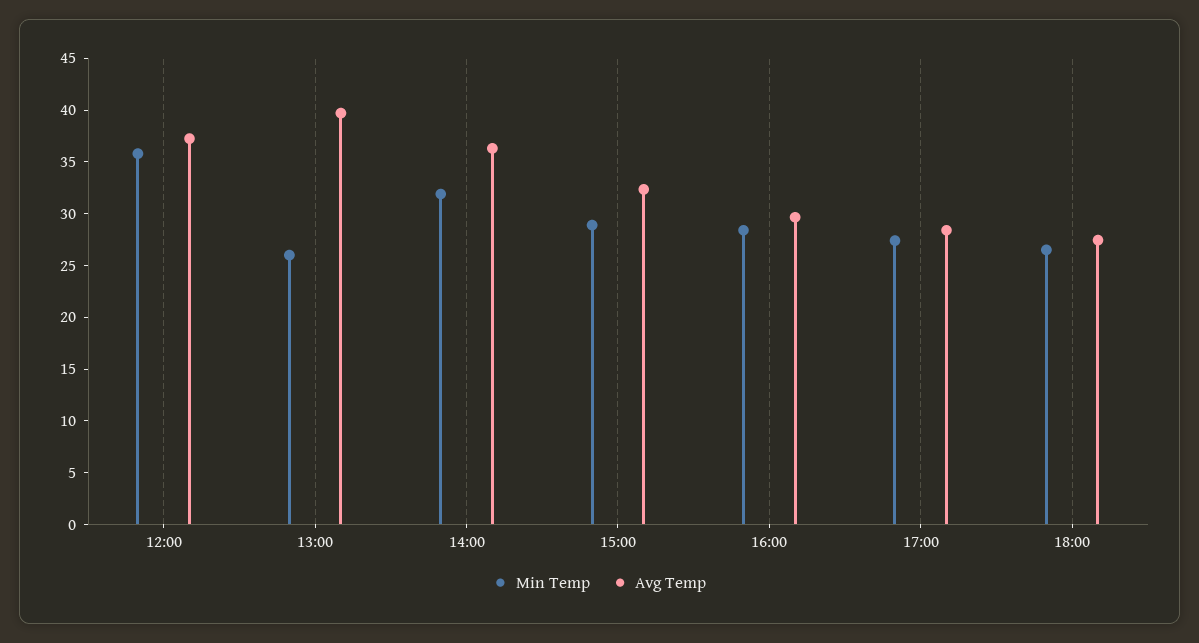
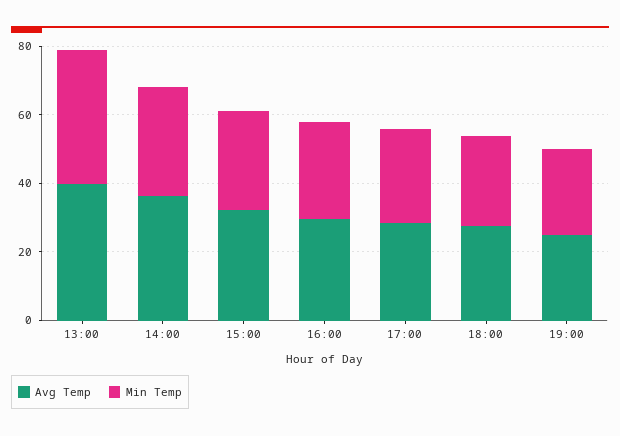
Min Temp, 12:00: 36 -> none
Avg Temp, 12:00: 37 -> none
Min Temp, 13:00: 26 -> 40
Avg Temp, 19:00: none -> 25
Min Temp, 19:00: none -> 25

